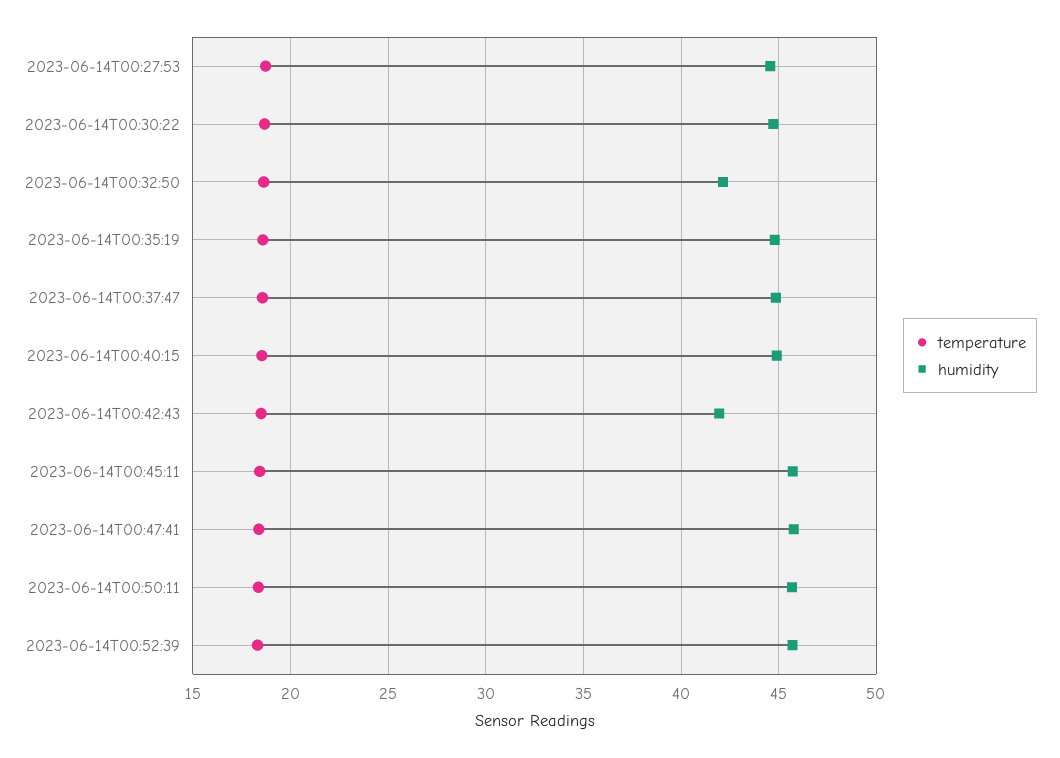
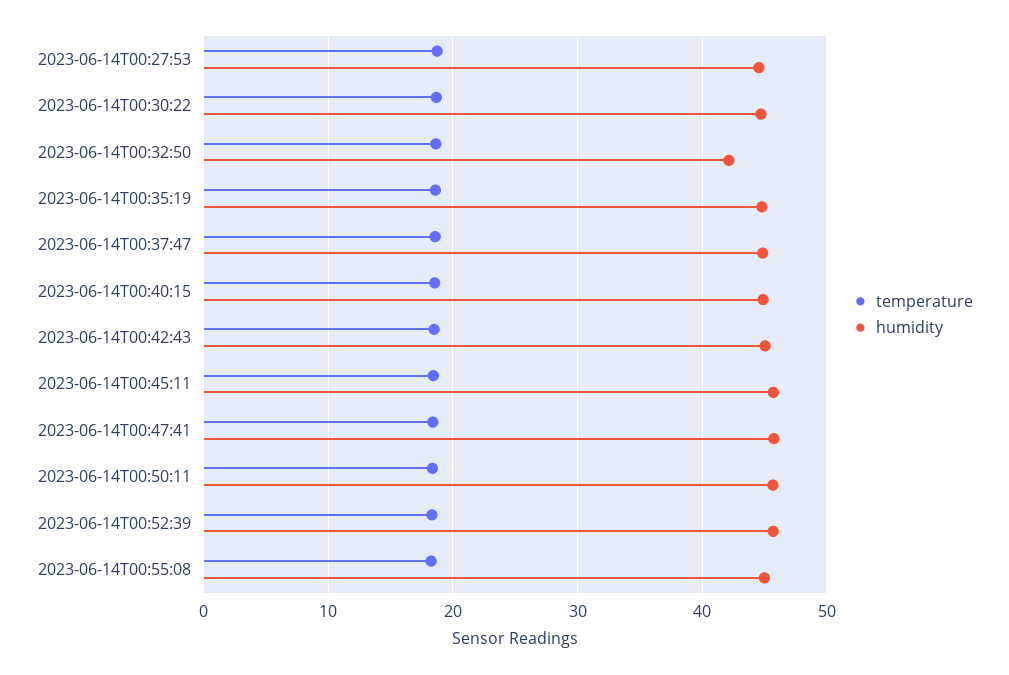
humidity, 2023-06-14T00:42:43: 42 -> 45
temperature, 2023-06-14T00:55:08: none -> 18
humidity, 2023-06-14T00:55:08: none -> 45

